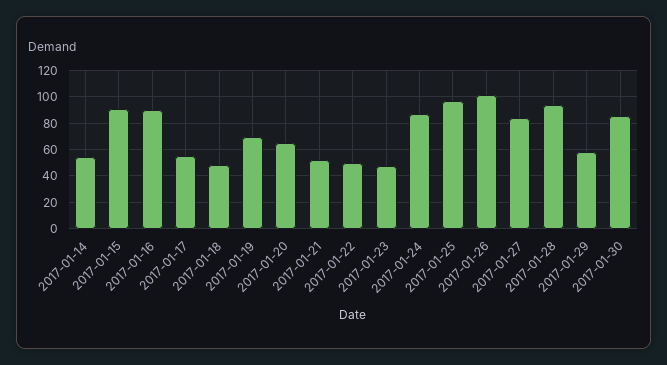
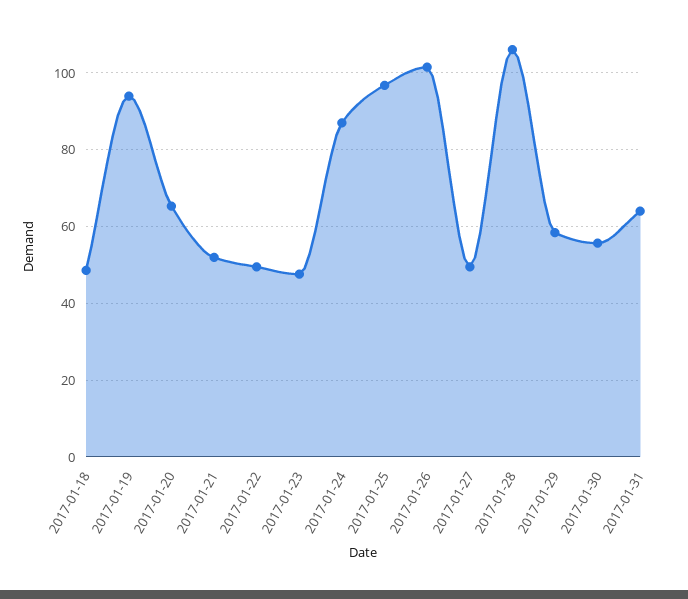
2017-01-14: 55 -> none
2017-01-15: 90 -> none
2017-01-16: 90 -> none
2017-01-17: 55 -> none
2017-01-19: 70 -> 94
2017-01-27: 85 -> 50
2017-01-28: 95 -> 106
2017-01-30: 85 -> 56
2017-01-31: none -> 64

